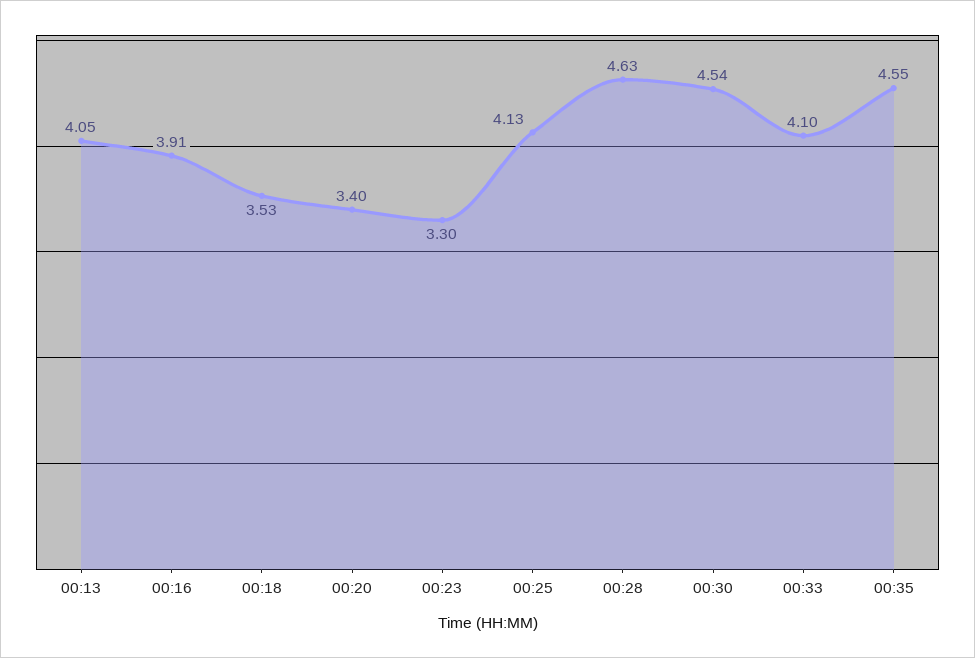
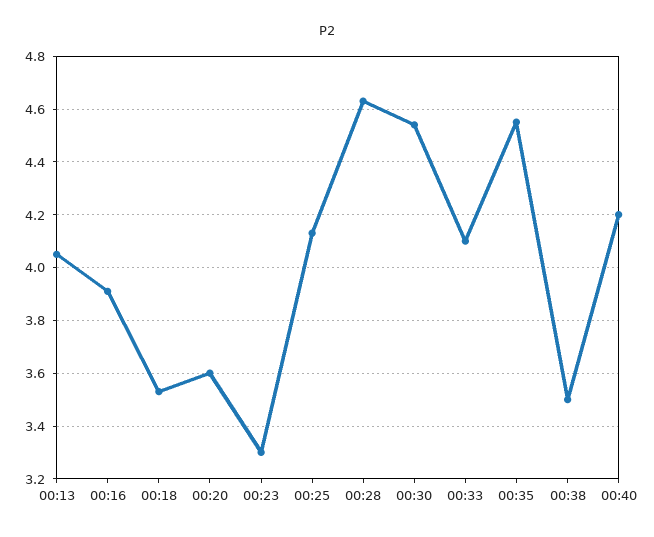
00:20: 3.4 -> 3.6
00:38: none -> 3.5
00:40: none -> 4.2

